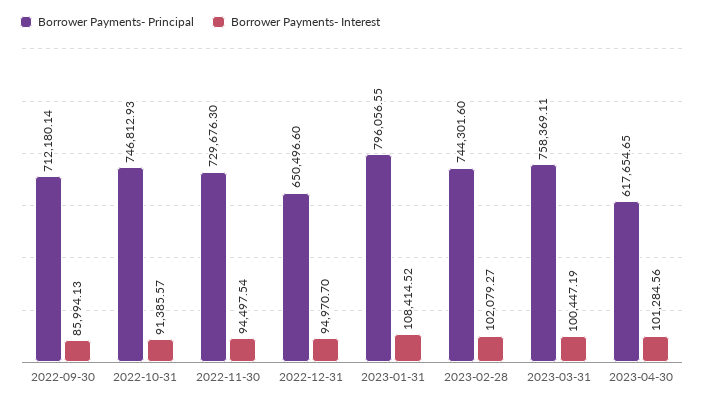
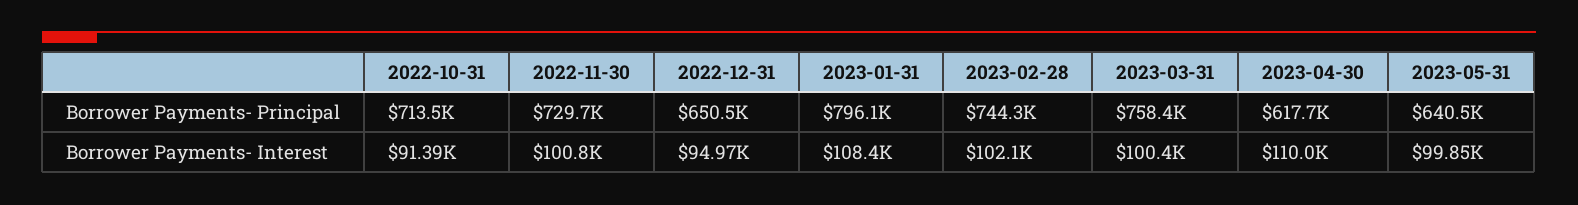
Borrower Payments- Principal, 2022-09-30: 712180.14 -> none
Borrower Payments- Interest, 2022-09-30: 85994.13 -> none
Borrower Payments- Principal, 2022-10-31: 746812.93 -> 713500
Borrower Payments- Interest, 2022-11-30: 94497.54 -> 100800
Borrower Payments- Interest, 2023-04-30: 101284.56 -> 110000
Borrower Payments- Principal, 2023-05-31: none -> 640500
Borrower Payments- Interest, 2023-05-31: none -> 99850

